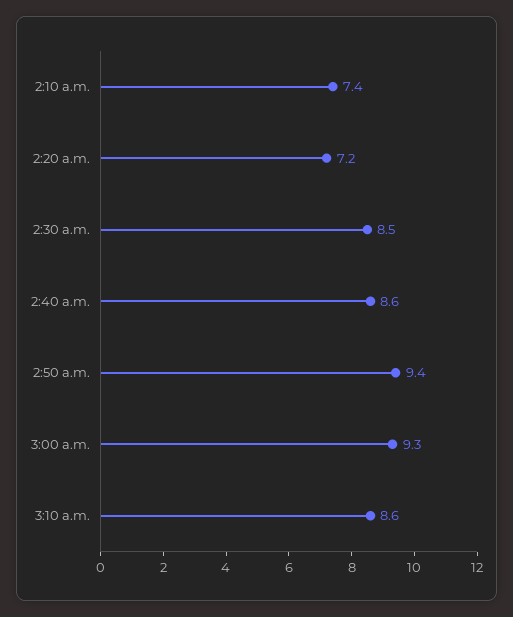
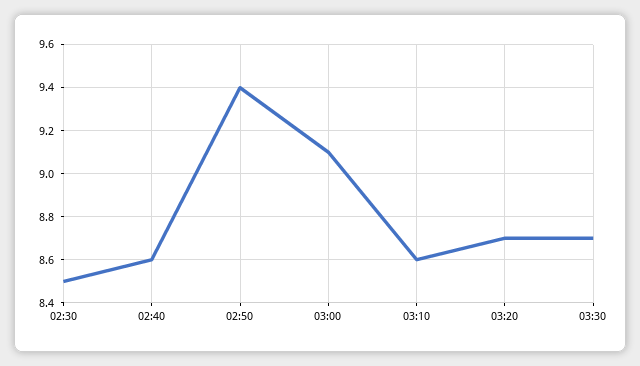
2:10 a.m.: 7.4 -> none
2:20 a.m.: 7.2 -> none
3:00 a.m.: 9.3 -> 9.1
03:20: none -> 8.7
03:30: none -> 8.7

